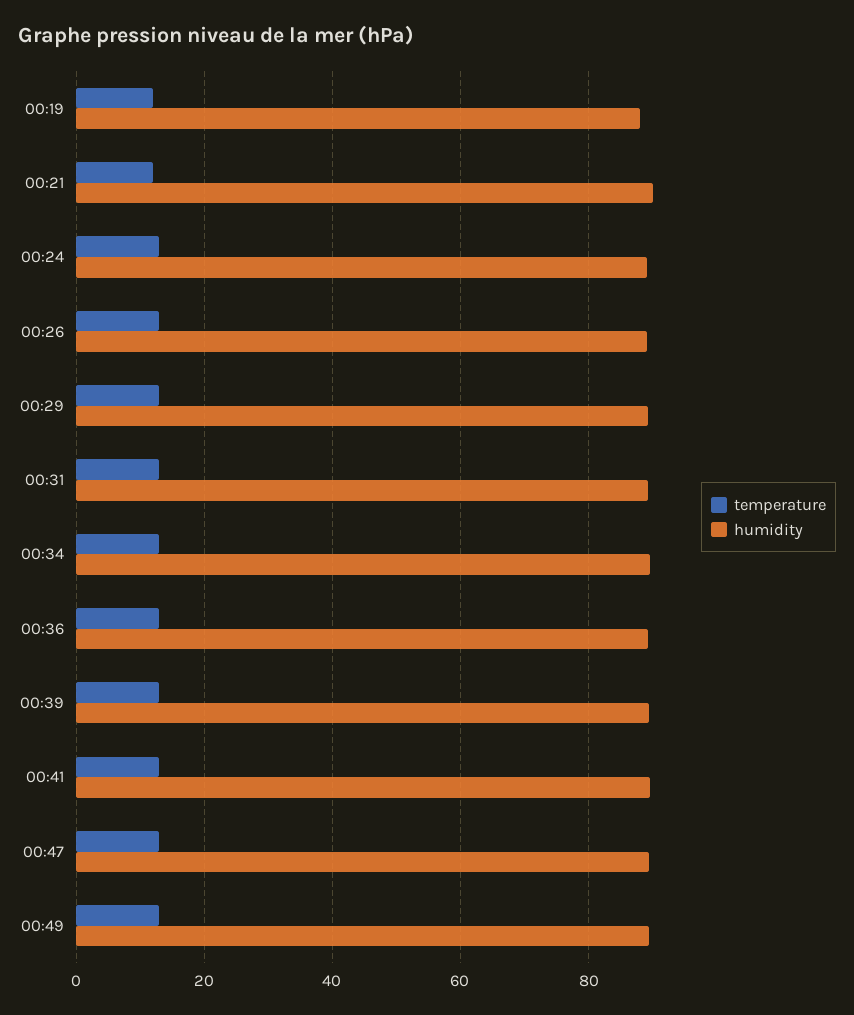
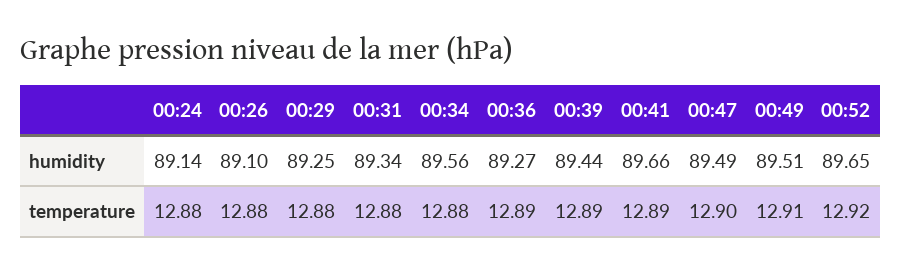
temperature, 00:19: 12 -> none
humidity, 00:19: 88 -> none
temperature, 00:21: 12 -> none
humidity, 00:21: 90 -> none
humidity, 00:52: none -> 89.65
temperature, 00:52: none -> 12.92

